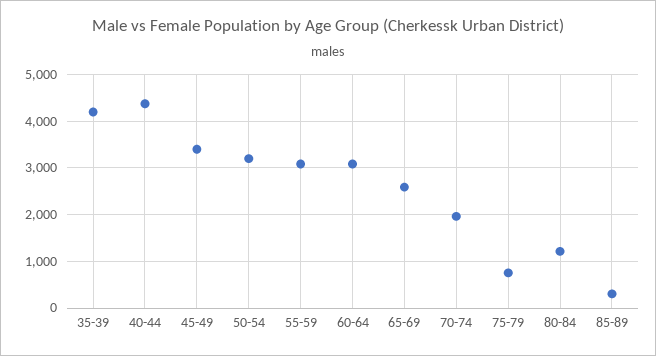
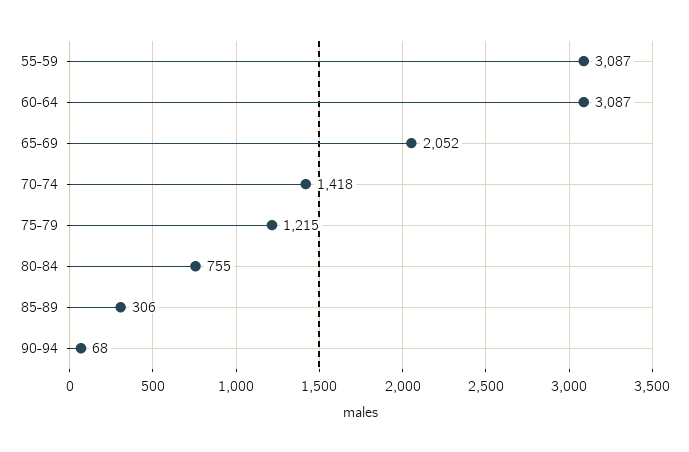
35-39: 4200 -> none
40-44: 4400 -> none
45-49: 3400 -> none
50-54: 3200 -> none
65-69: 2600 -> 2052
70-74: 2000 -> 1418
75-79: 800 -> 1215
80-84: 1200 -> 755
90-94: none -> 68

